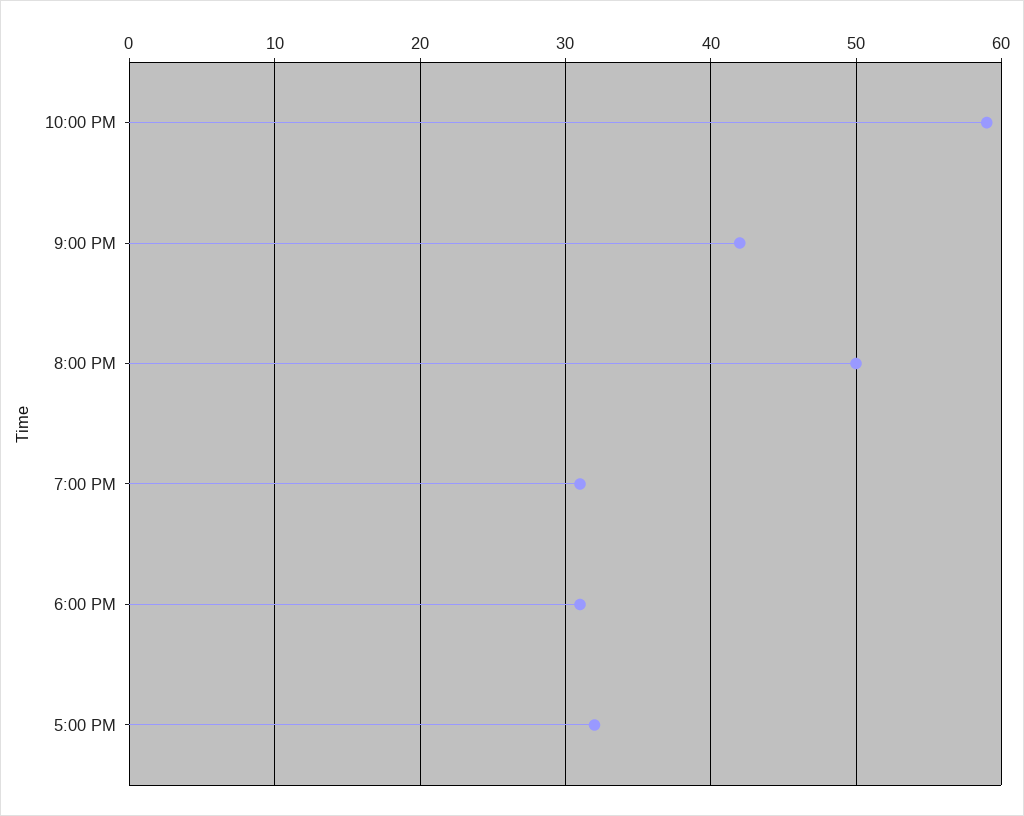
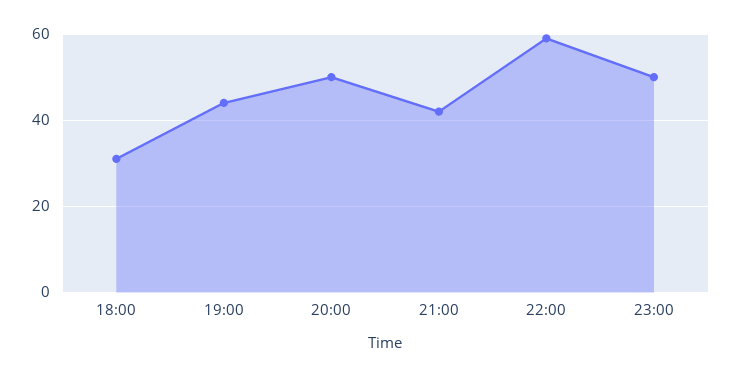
7:00 PM: 31 -> 45
5:00 PM: 32 -> none
23:00: none -> 50

